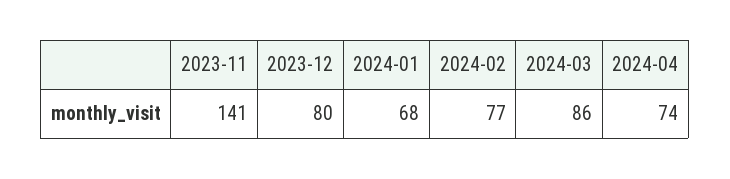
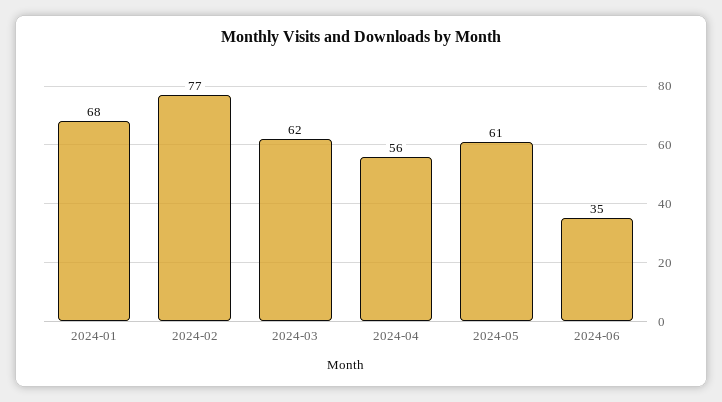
2023-11: 141 -> none
2023-12: 80 -> none
2024-03: 86 -> 62
2024-04: 74 -> 56
2024-05: none -> 61
2024-06: none -> 35

